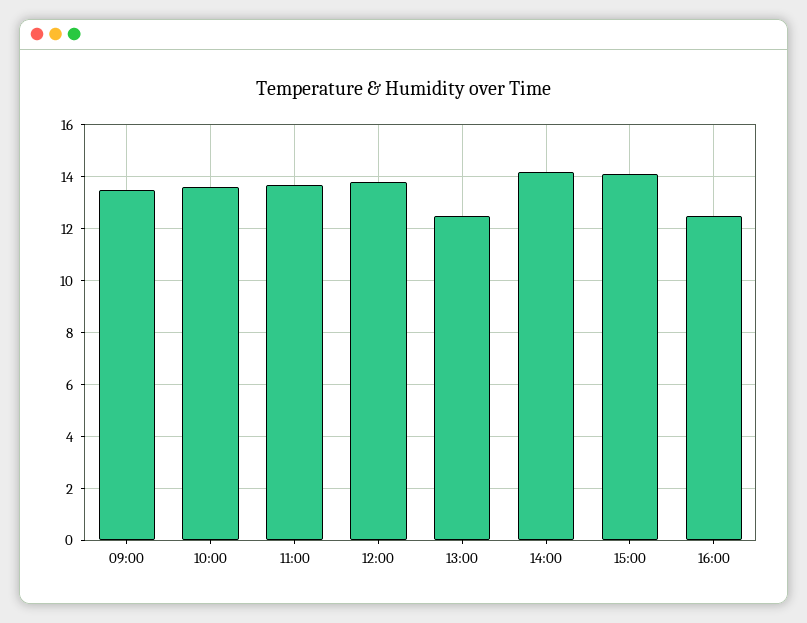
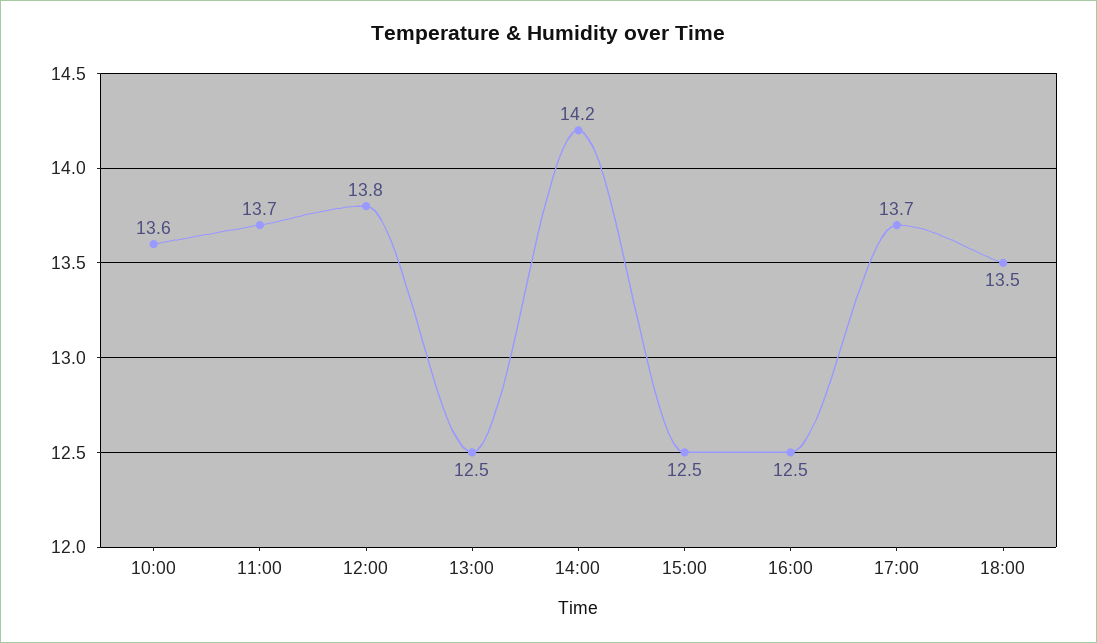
09:00: 13.5 -> none
15:00: 14 -> 12.5
17:00: none -> 13.7
18:00: none -> 13.5

